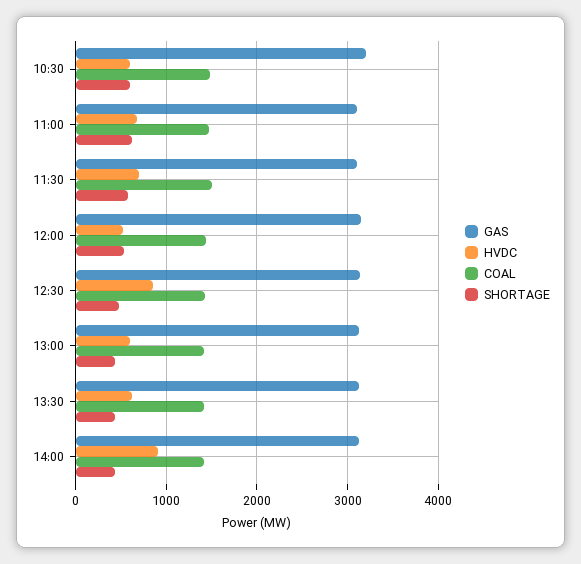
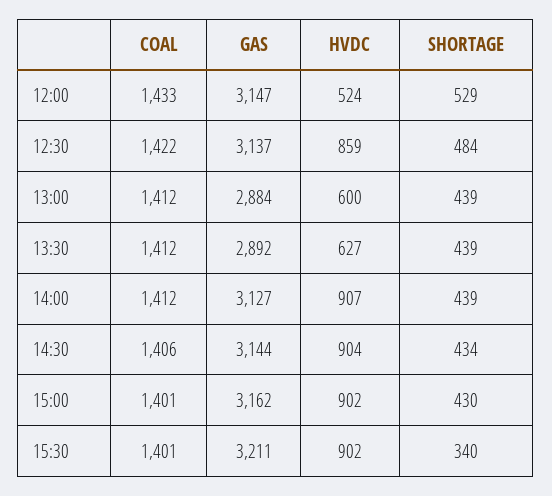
GAS, 10:30: 3200 -> none
HVDC, 10:30: 600 -> none
COAL, 10:30: 1500 -> none
SHORTAGE, 10:30: 600 -> none
GAS, 11:00: 3100 -> none
HVDC, 11:00: 700 -> none
COAL, 11:00: 1500 -> none
SHORTAGE, 11:00: 600 -> none
GAS, 11:30: 3100 -> none
HVDC, 11:30: 700 -> none
COAL, 11:30: 1500 -> none
SHORTAGE, 11:30: 600 -> none
GAS, 13:00: 3100 -> 2884
GAS, 13:30: 3100 -> 2892
COAL, 14:30: none -> 1406
GAS, 14:30: none -> 3144
HVDC, 14:30: none -> 904
SHORTAGE, 14:30: none -> 434
COAL, 15:00: none -> 1401
GAS, 15:00: none -> 3162
HVDC, 15:00: none -> 902
SHORTAGE, 15:00: none -> 430
COAL, 15:30: none -> 1401
GAS, 15:30: none -> 3211
HVDC, 15:30: none -> 902
SHORTAGE, 15:30: none -> 340

